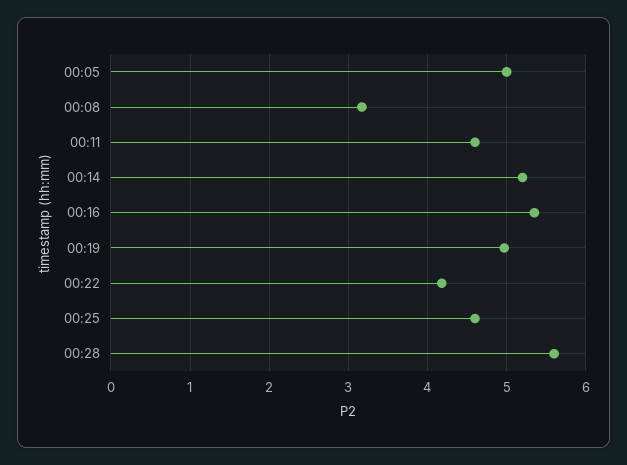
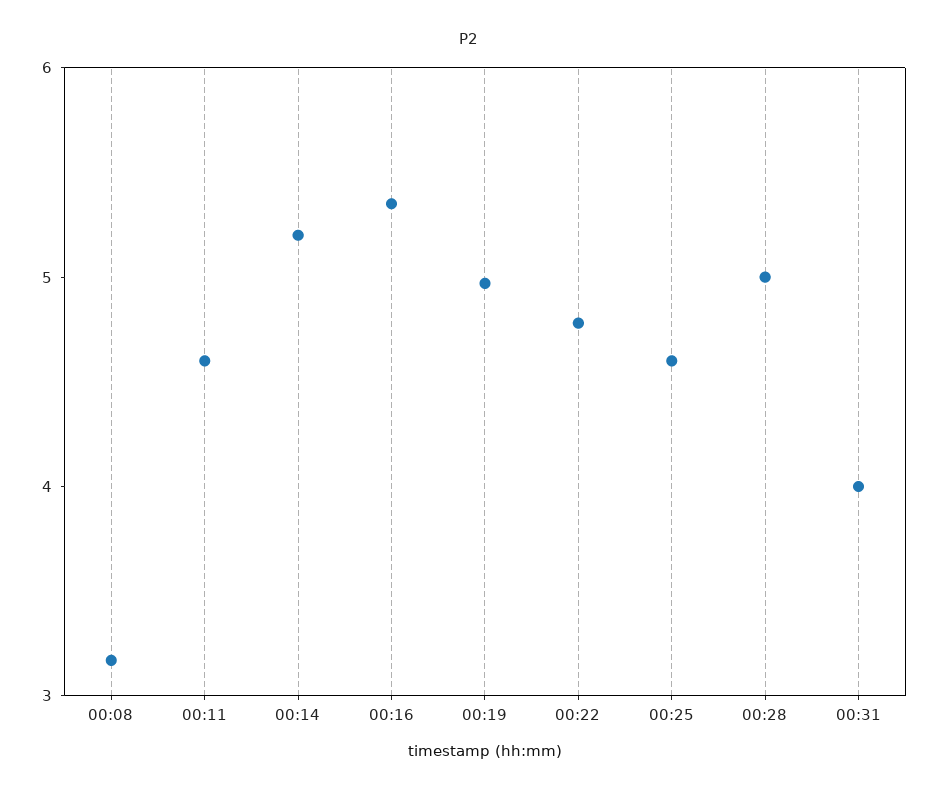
00:05: 5 -> none
00:22: 4.2 -> 4.8
00:28: 5.6 -> 5
00:31: none -> 4

